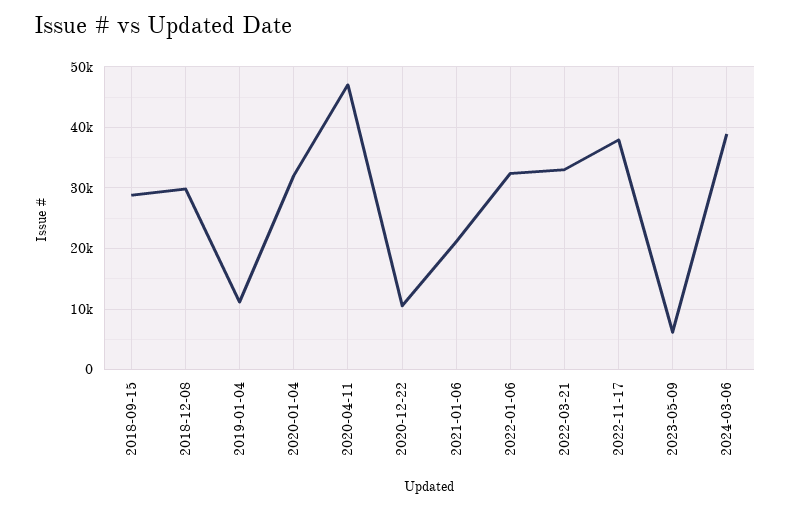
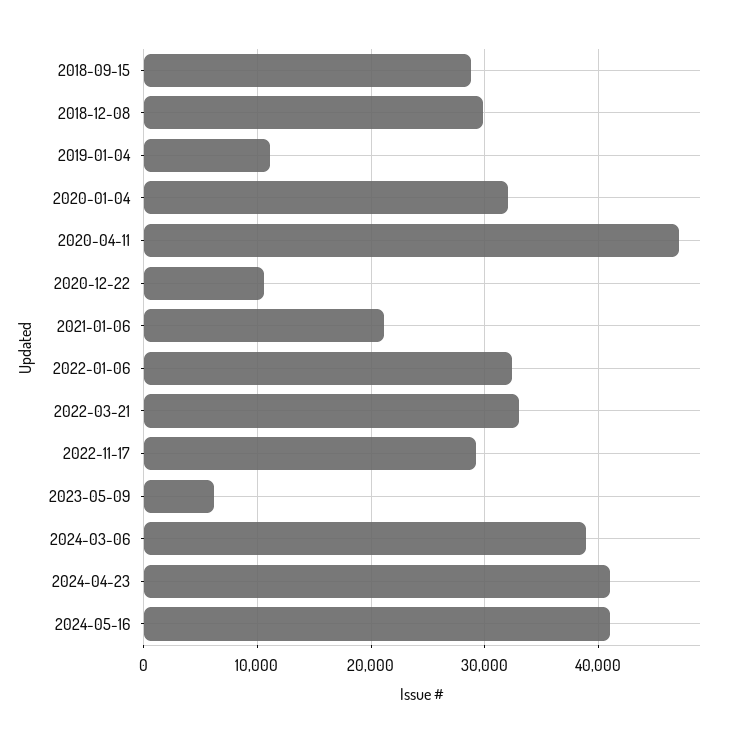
2022-11-17: 38000 -> 29000
2024-04-23: none -> 41000
2024-05-16: none -> 41000

